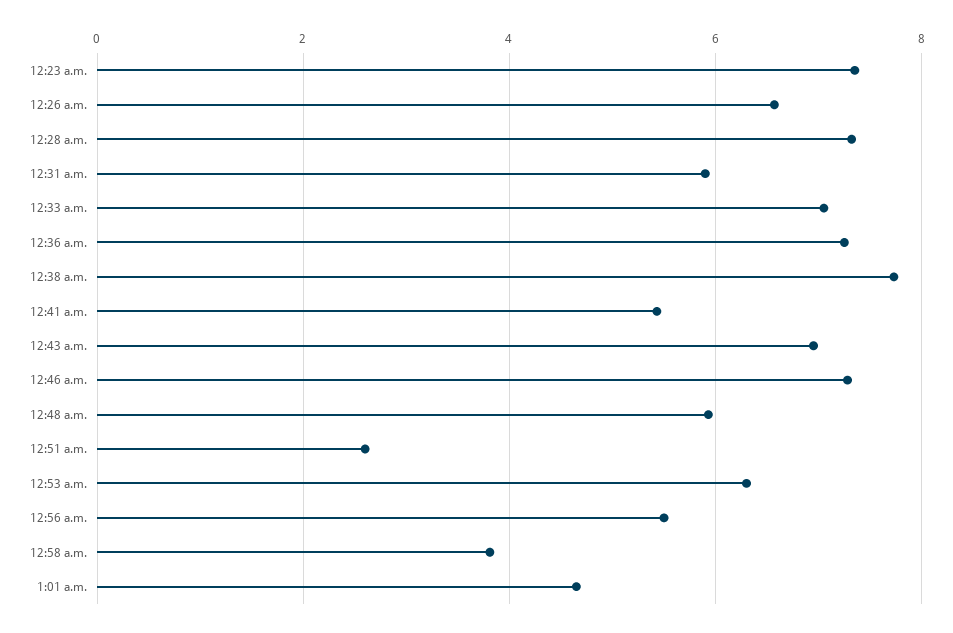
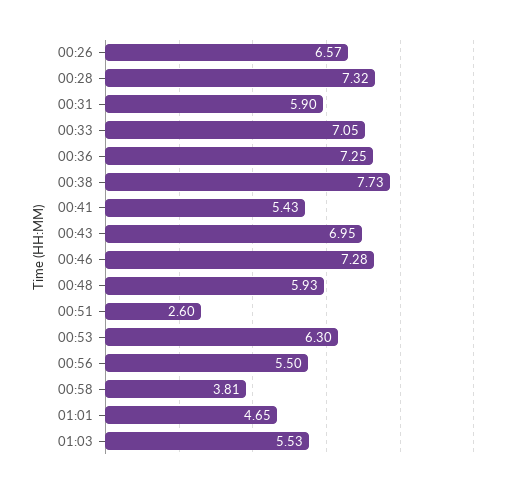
12:23 a.m.: 7.4 -> none
01:03: none -> 5.53

